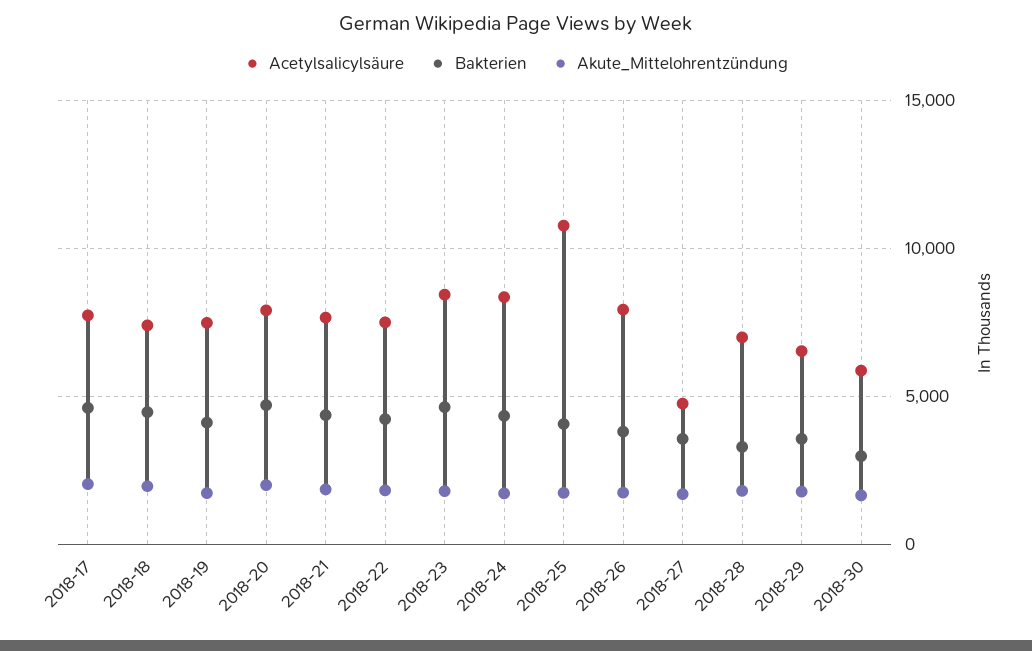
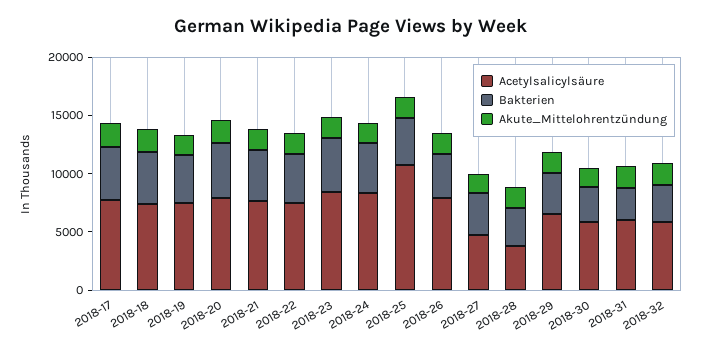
Acetylsalicylsäure, 2018-28: 7000 -> 4000
Acetylsalicylsäure, 2018-31: none -> 6000
Bakterien, 2018-31: none -> 3000
Akute_Mittelohrentzündung, 2018-31: none -> 2000
Acetylsalicylsäure, 2018-32: none -> 6000
Bakterien, 2018-32: none -> 3000
Akute_Mittelohrentzündung, 2018-32: none -> 2000

